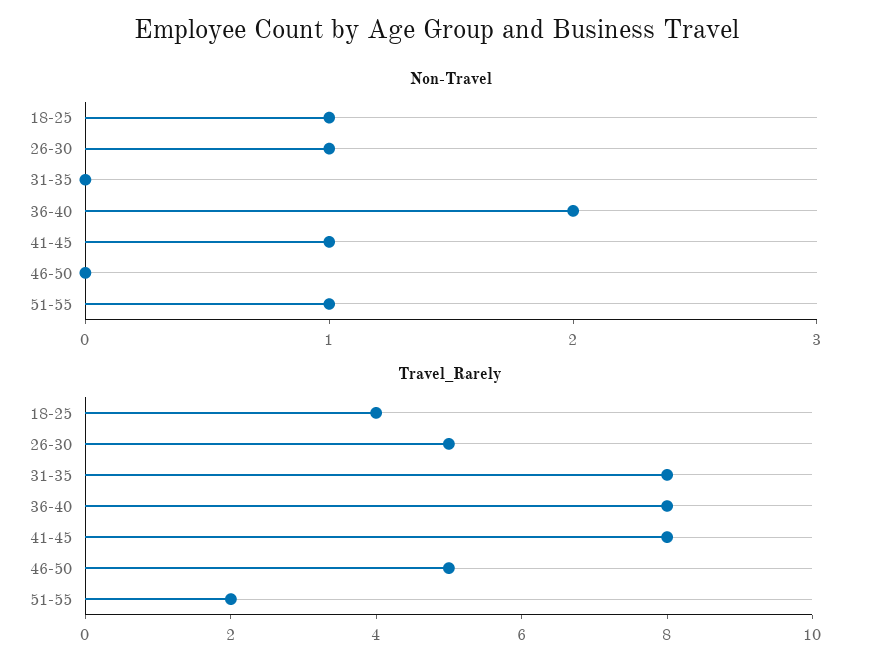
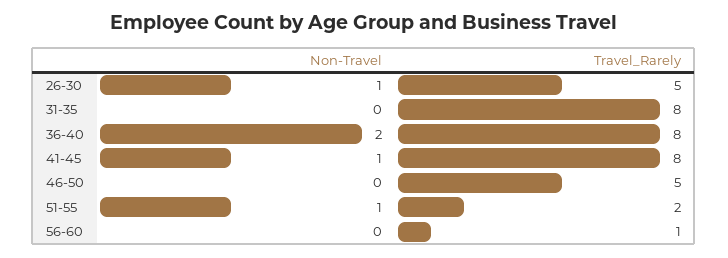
Non-Travel, 18-25: 1 -> none
Travel_Rarely, 18-25: 4 -> none
Non-Travel, 56-60: none -> 0
Travel_Rarely, 56-60: none -> 1

